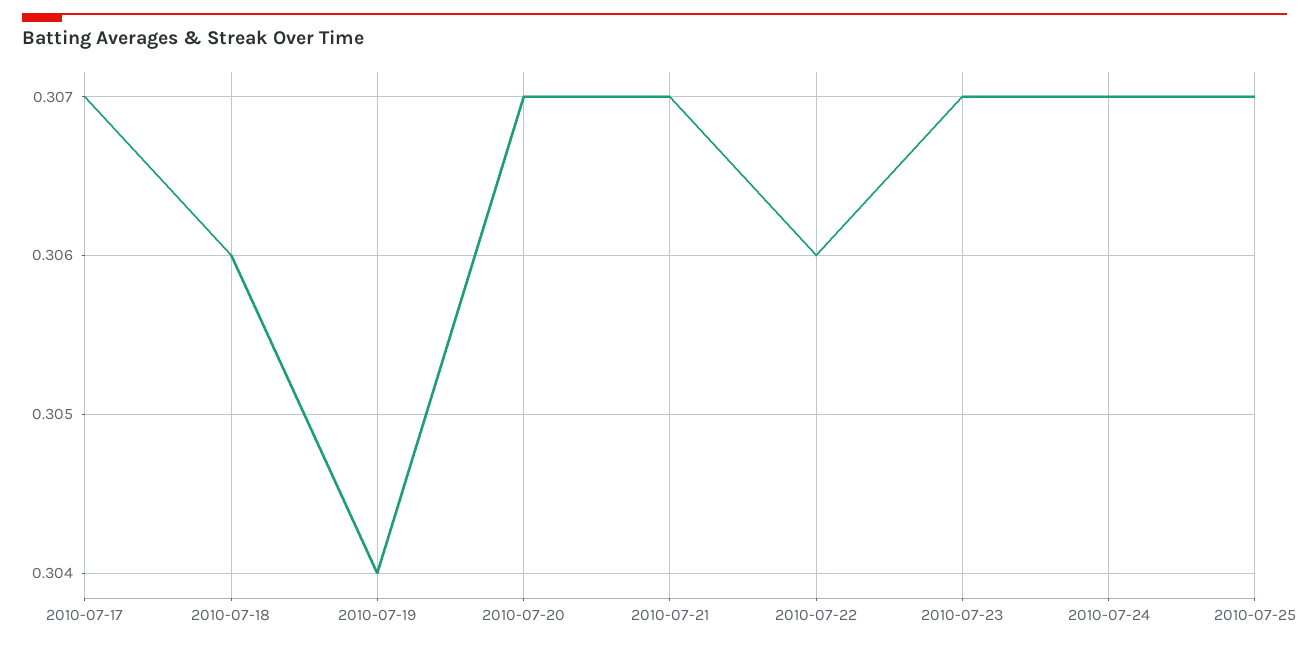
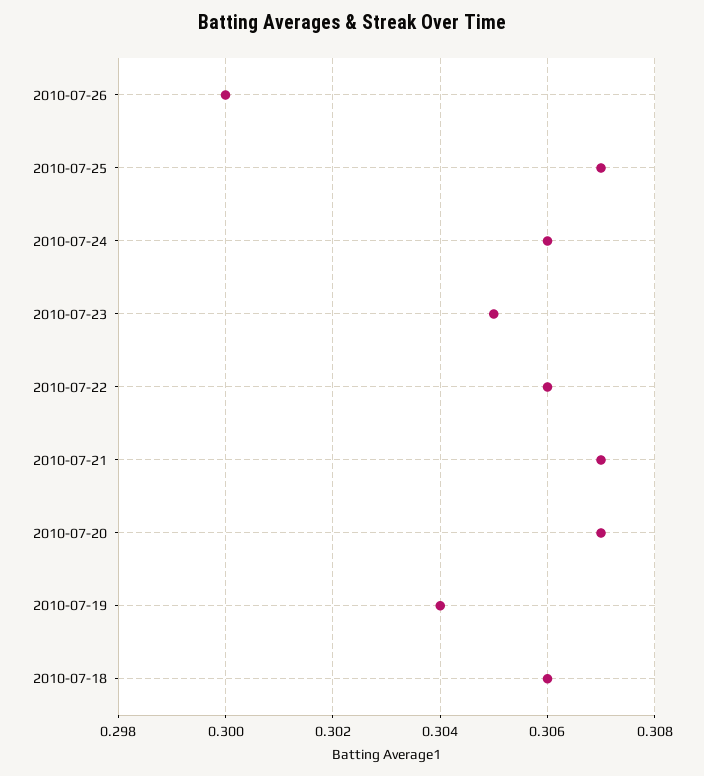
2010-07-17: 0.307 -> none
2010-07-23: 0.307 -> 0.305
2010-07-24: 0.307 -> 0.306
2010-07-26: none -> 0.3

